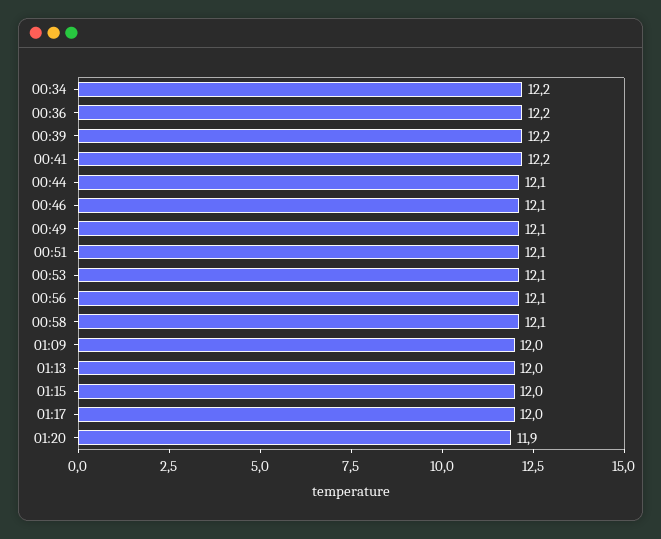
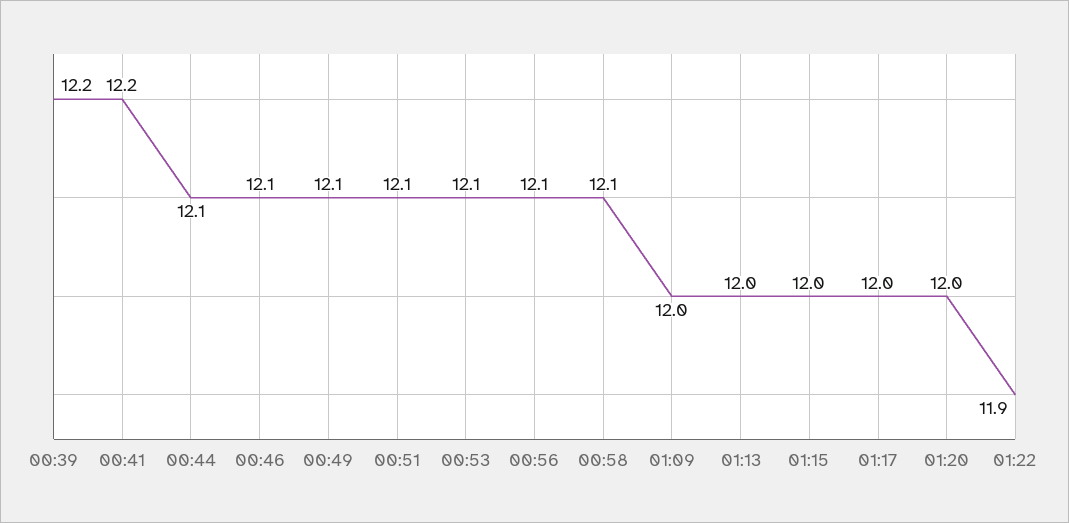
00:34: 12.2 -> none
00:36: 12.2 -> none
01:20: 11.9 -> 12
01:22: none -> 11.9

